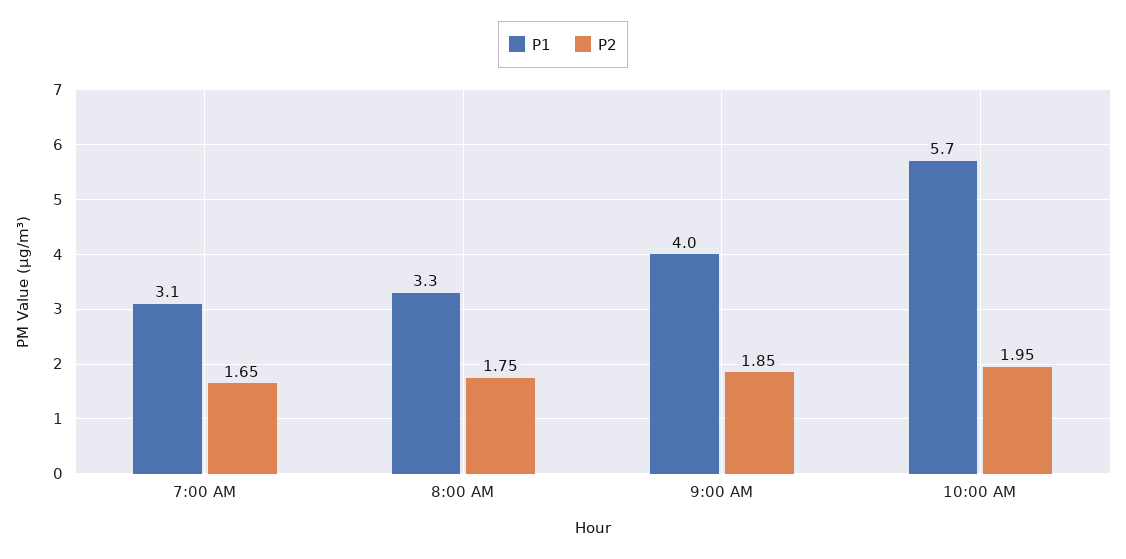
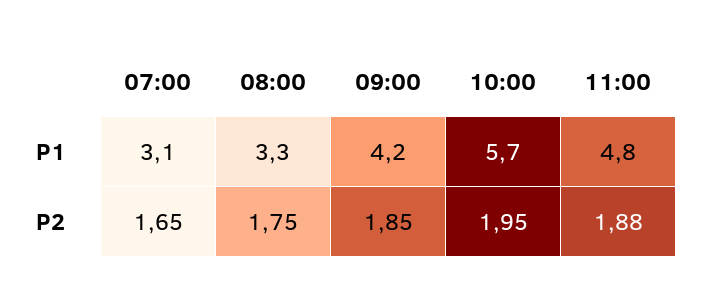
P1, 9:00 AM: 4 -> 4.2
P1, 11:00: none -> 4.8
P2, 11:00: none -> 1.88

